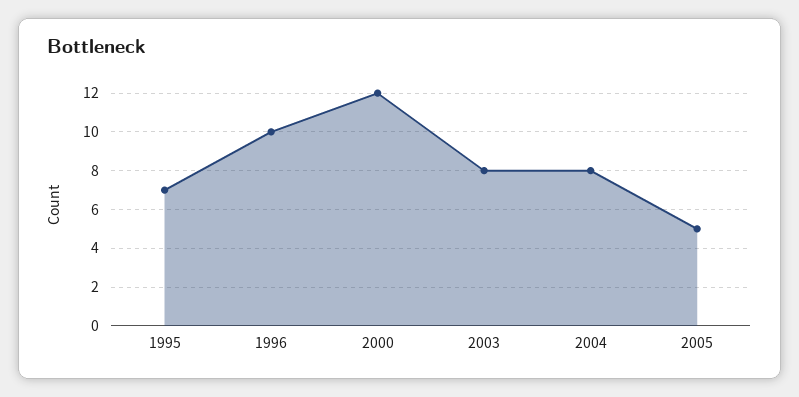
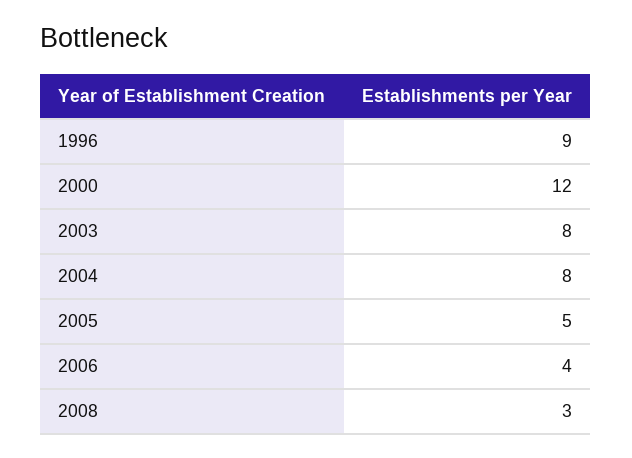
1995: 7 -> none
1996: 10 -> 9
2006: none -> 4
2008: none -> 3

